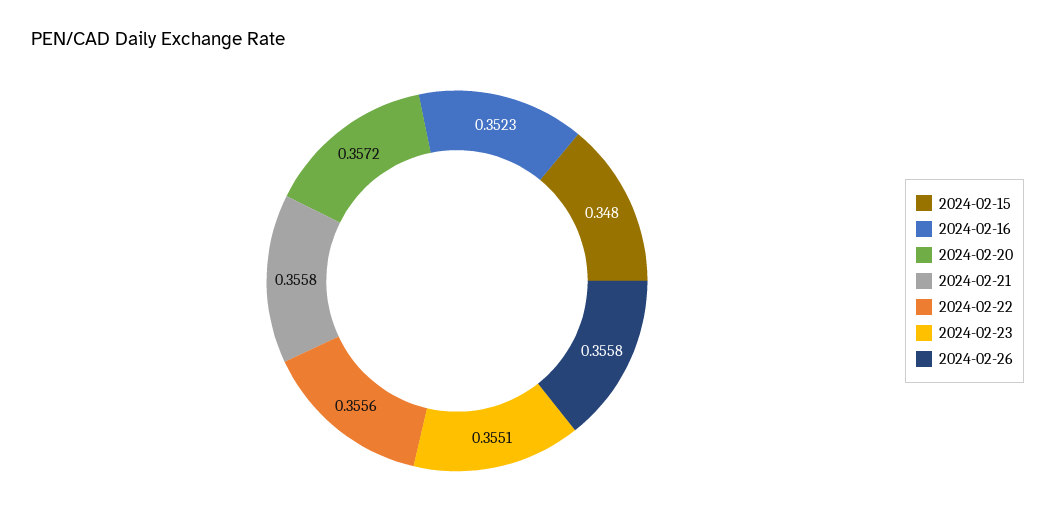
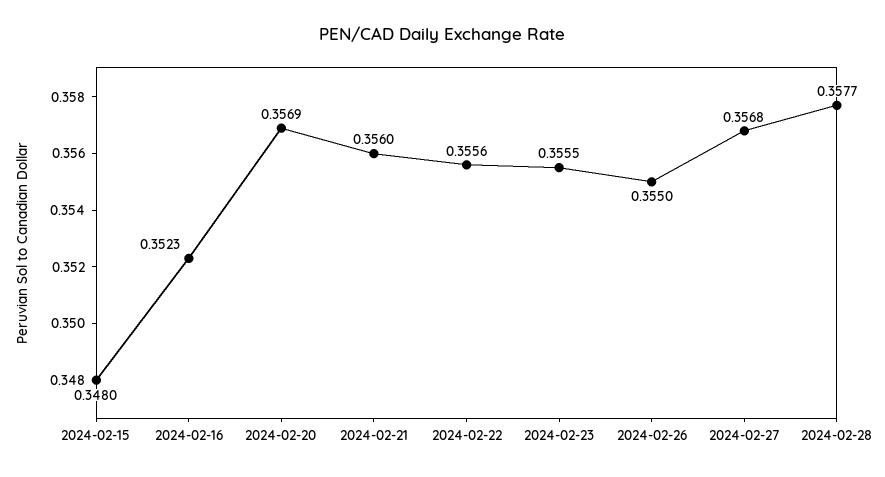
2024-02-20: 0.3572 -> 0.3569
2024-02-21: 0.3558 -> 0.356
2024-02-23: 0.3551 -> 0.3555
2024-02-26: 0.3558 -> 0.355
2024-02-27: none -> 0.3568
2024-02-28: none -> 0.3577

